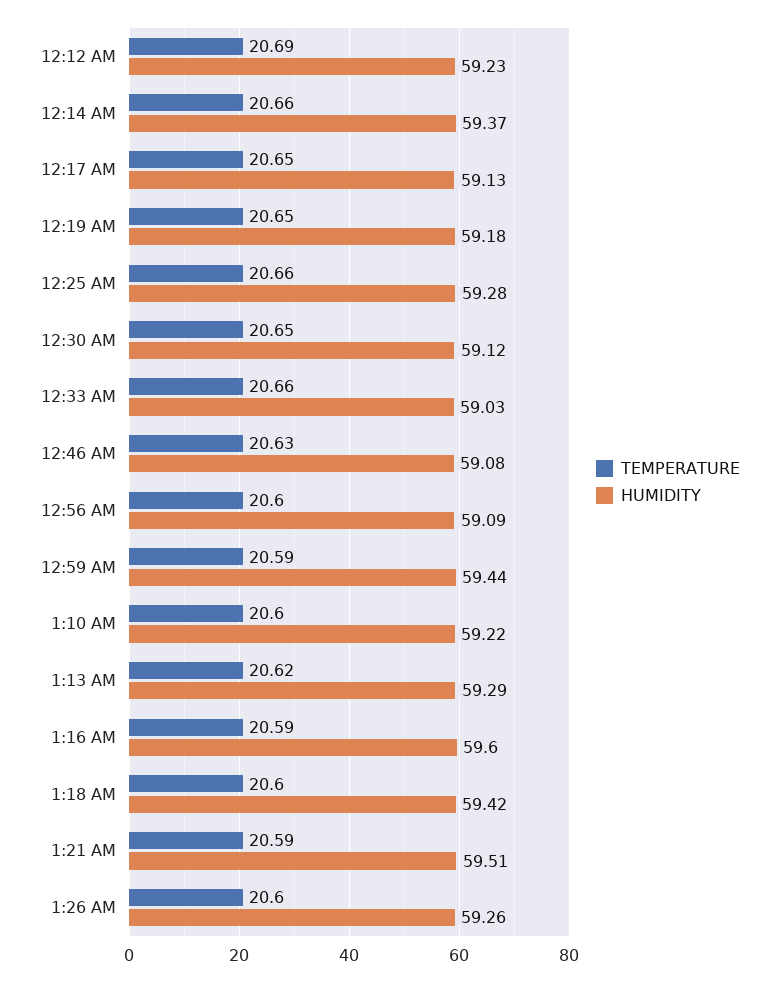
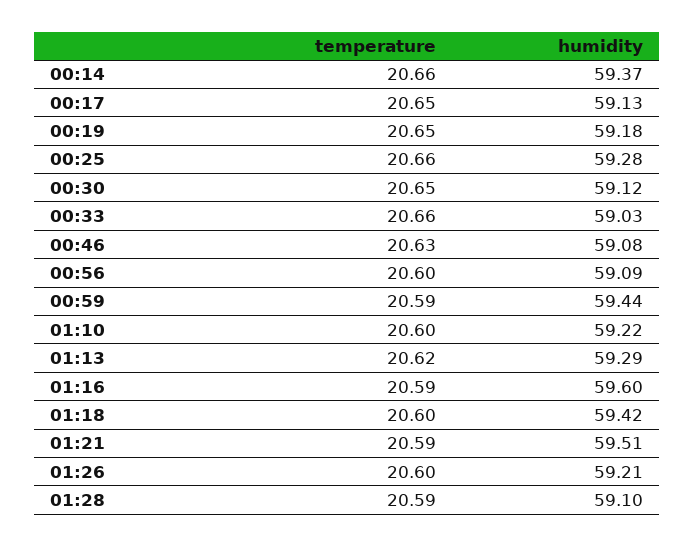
TEMPERATURE, 12:12 AM: 20.69 -> none
HUMIDITY, 12:12 AM: 59.23 -> none
HUMIDITY, 1:26 AM: 59.26 -> 59.21
TEMPERATURE, 01:28: none -> 20.59
HUMIDITY, 01:28: none -> 59.1

